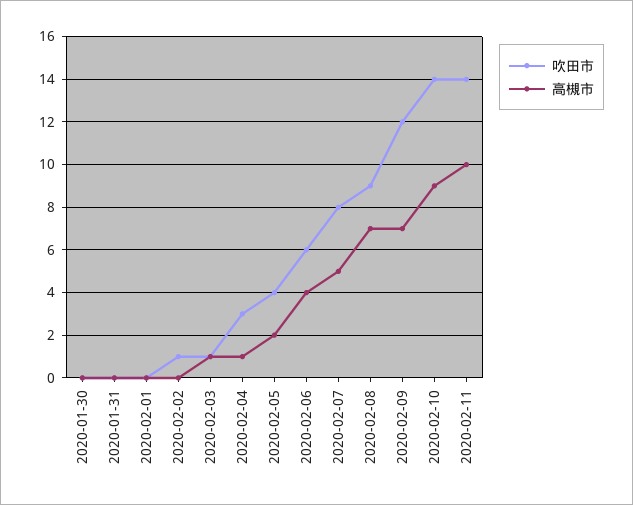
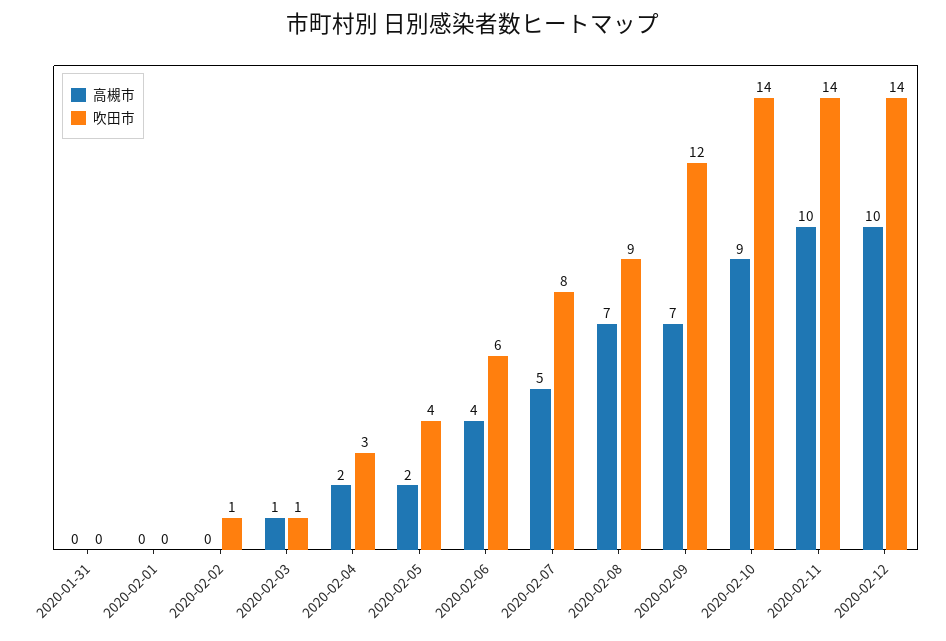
吹田市, 2020-01-30: 0 -> none
高槻市, 2020-01-30: 0 -> none
高槻市, 2020-02-04: 1 -> 2
高槻市, 2020-02-12: none -> 10
吹田市, 2020-02-12: none -> 14

